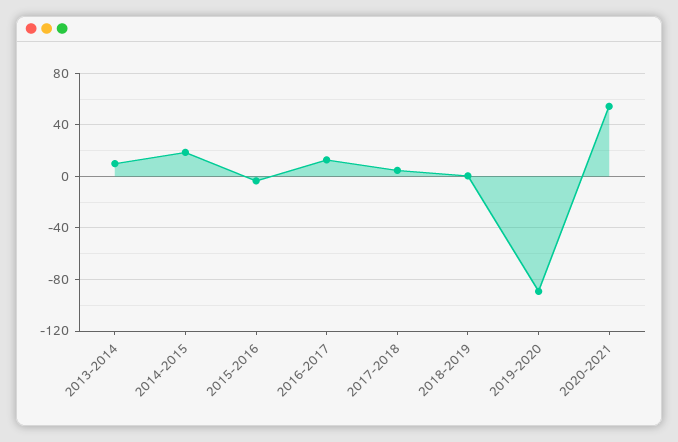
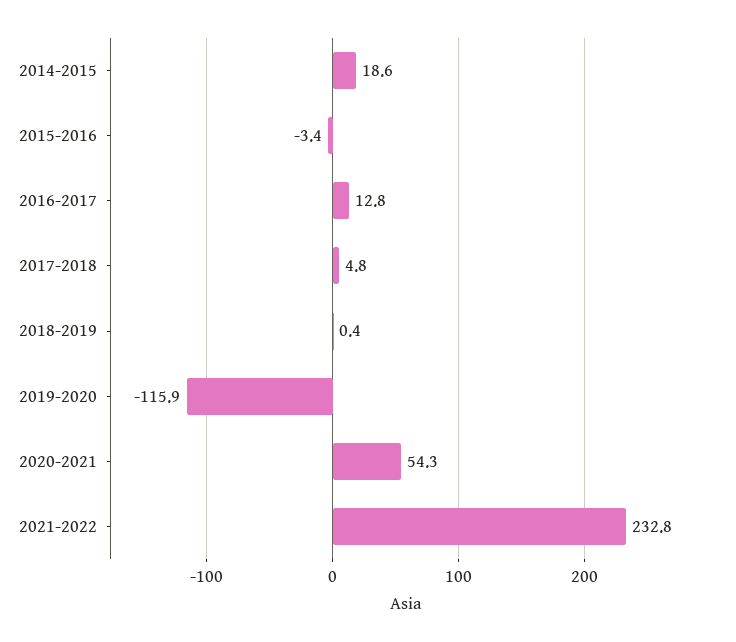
2013-2014: 10 -> none
2019-2020: -90 -> -115.9
2021-2022: none -> 232.8

